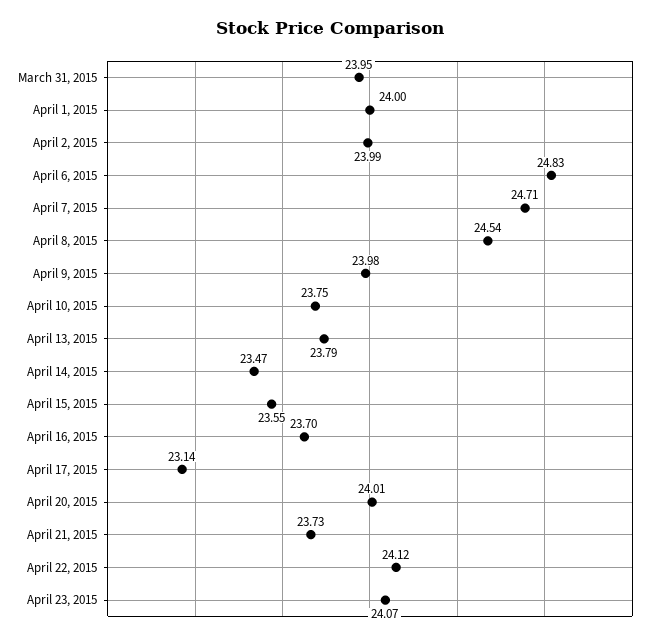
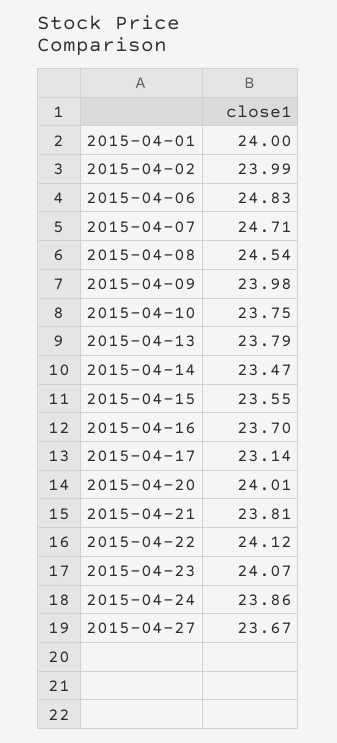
March 31, 2015: 23.95 -> none
April 21, 2015: 23.73 -> 23.81
2015-04-24: none -> 23.86
2015-04-27: none -> 23.67

